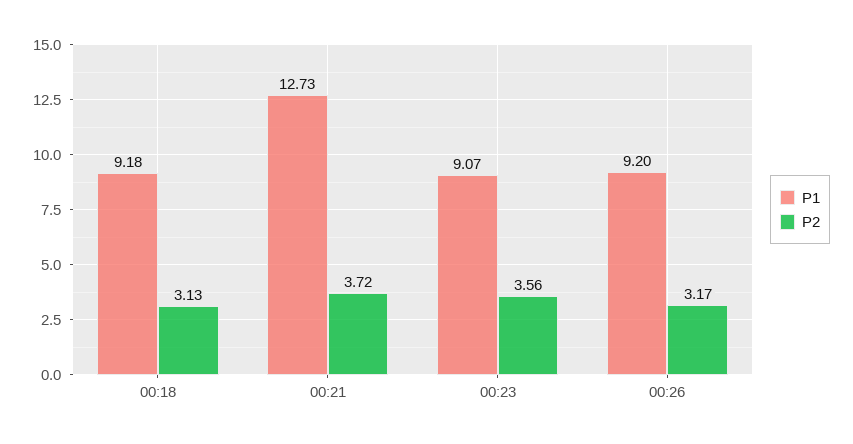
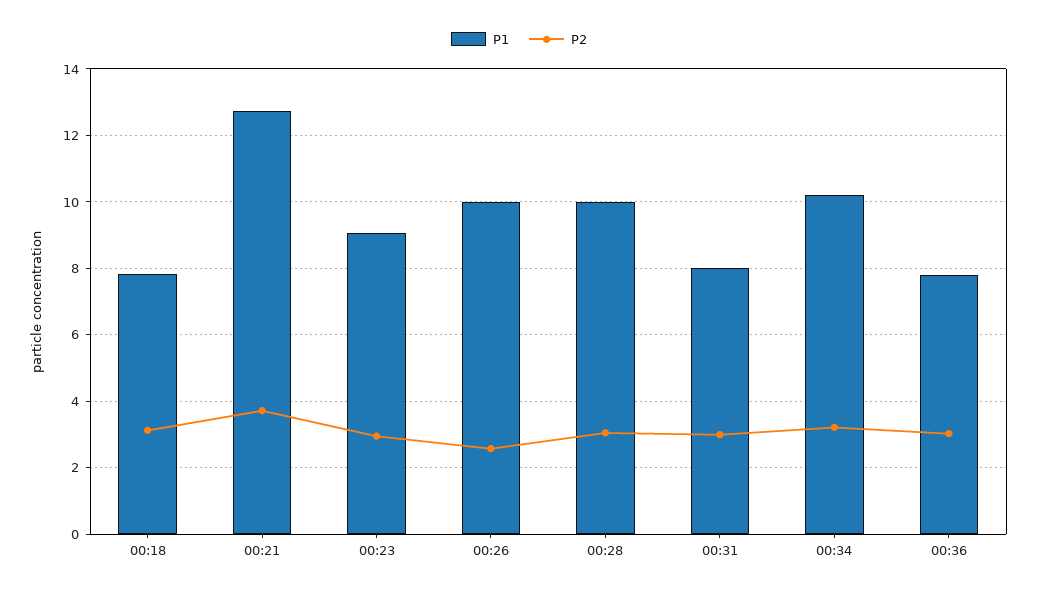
P1, 00:18: 9.18 -> 7.8
P2, 00:23: 3.56 -> 3
P1, 00:26: 9.2 -> 10
P2, 00:26: 3.17 -> 2.6
P1, 00:28: none -> 10
P2, 00:28: none -> 3
P1, 00:31: none -> 8
P2, 00:31: none -> 3
P1, 00:34: none -> 10.2
P2, 00:34: none -> 3.2
P1, 00:36: none -> 7.8
P2, 00:36: none -> 3

